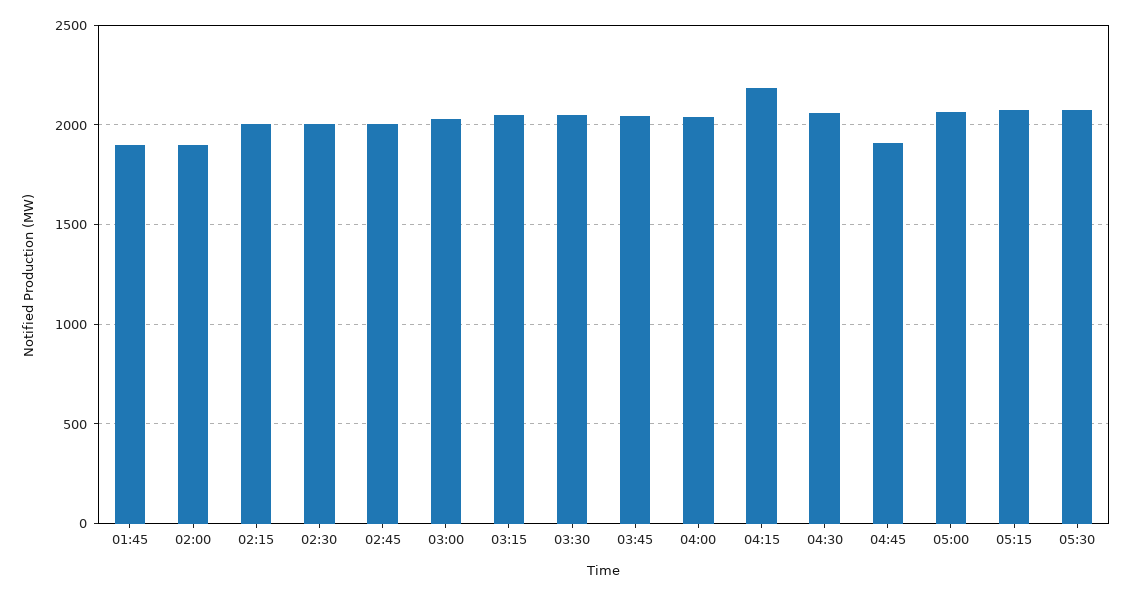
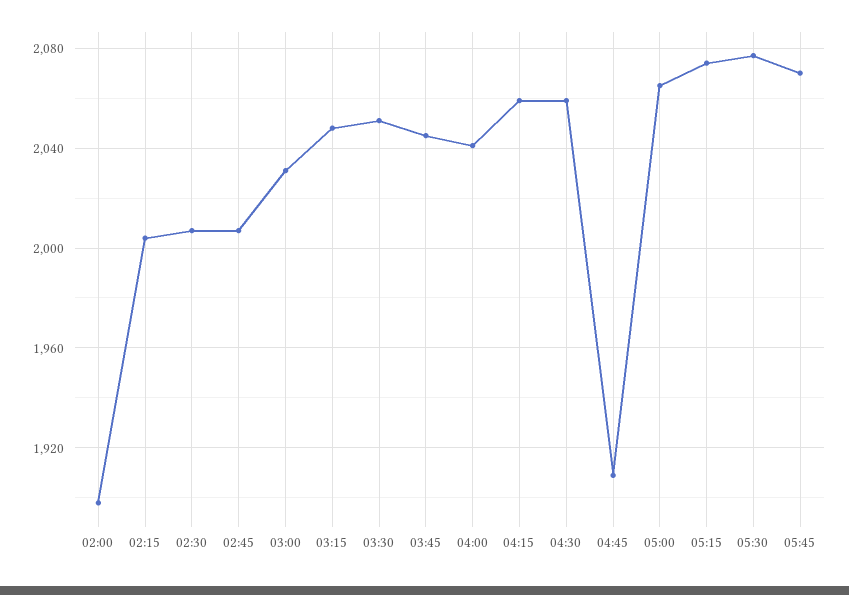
01:45: 1900 -> none
04:15: 2200 -> 2060
05:45: none -> 2070

